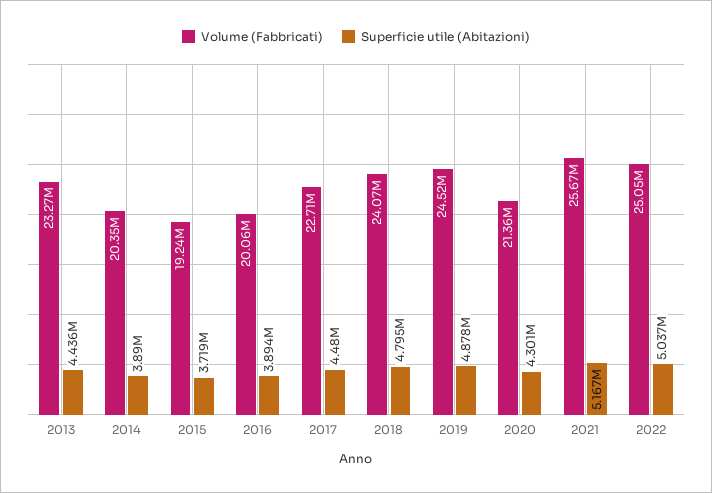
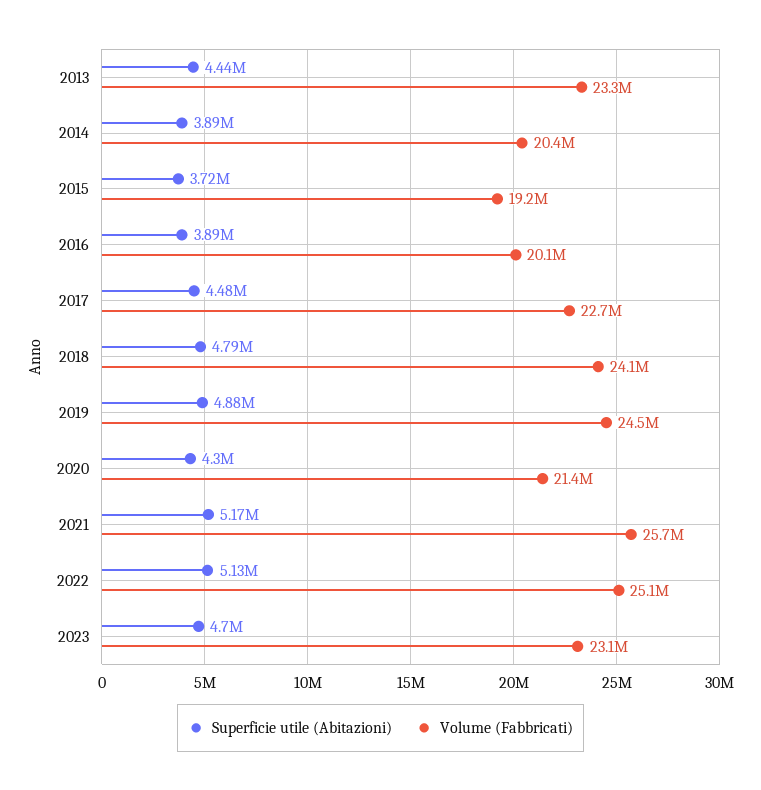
Superficie utile (Abitazioni), 2022: 5037000 -> 5130000
Superficie utile (Abitazioni), 2023: none -> 4700000
Volume (Fabbricati), 2023: none -> 23100000

